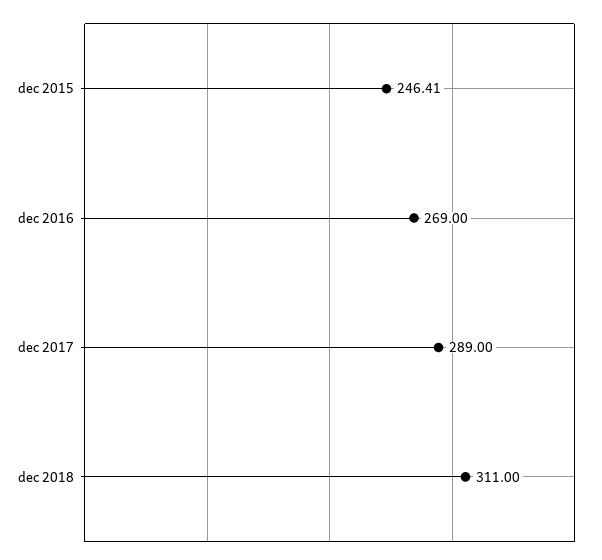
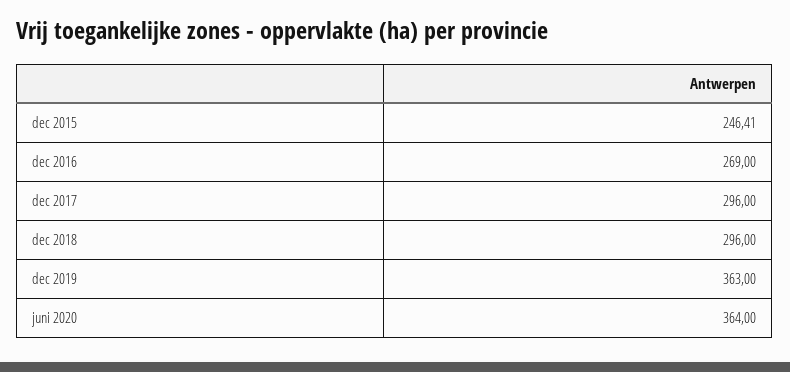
dec 2017: 289 -> 296
dec 2018: 311 -> 296
dec 2019: none -> 363
juni 2020: none -> 364

